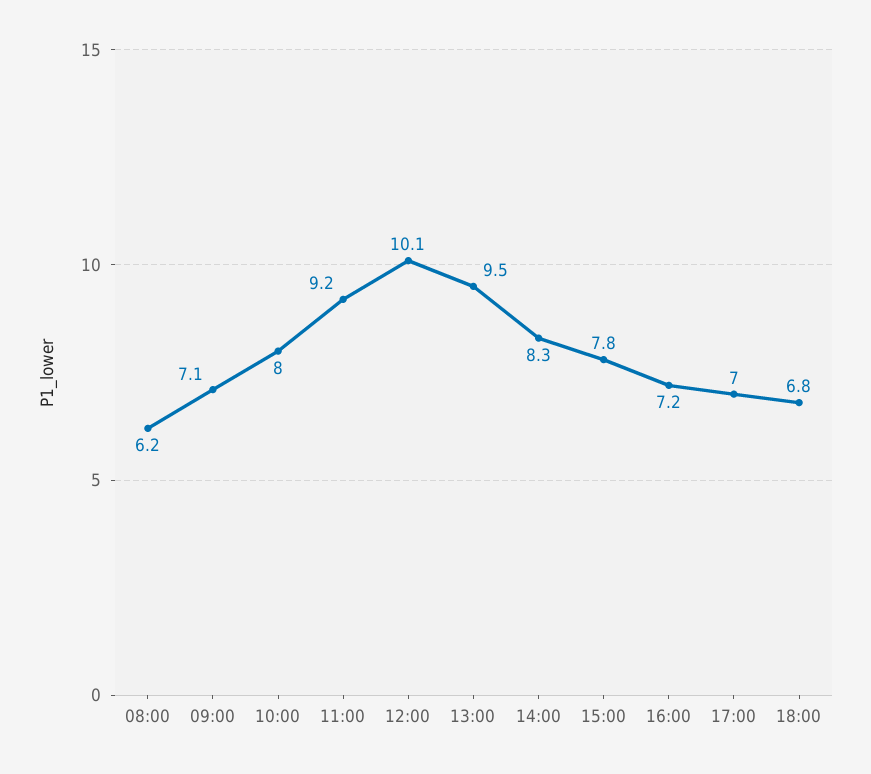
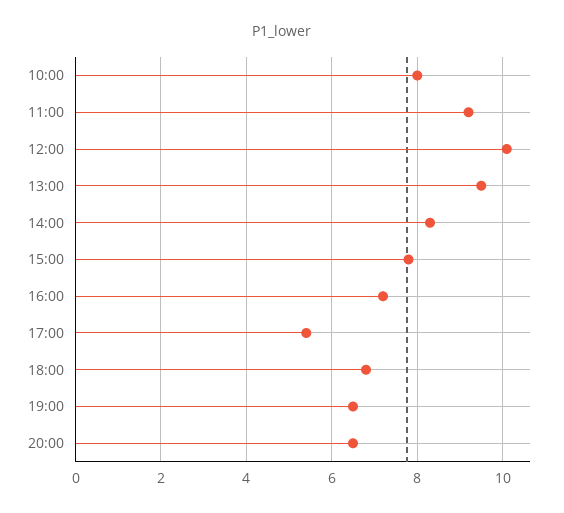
08:00: 6.2 -> none
09:00: 7.1 -> none
17:00: 7 -> 5.5
19:00: none -> 6.5
20:00: none -> 6.5

